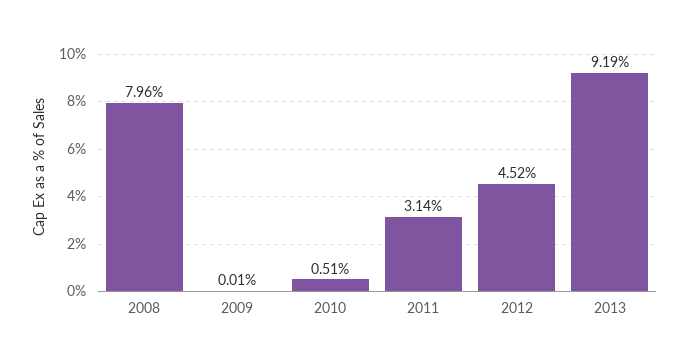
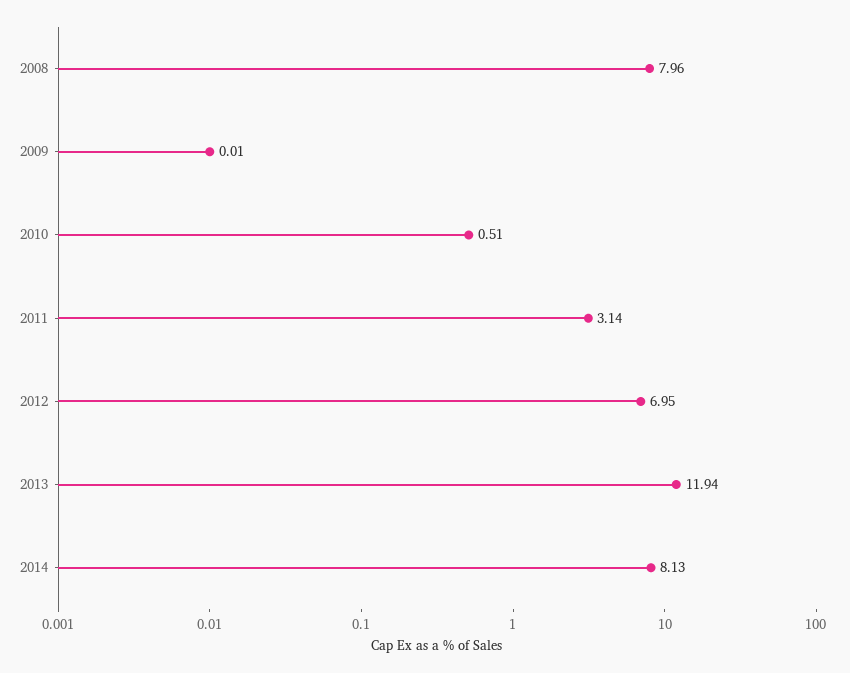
2012: 4.52 -> 6.95
2013: 9.19 -> 11.94
2014: none -> 8.13

